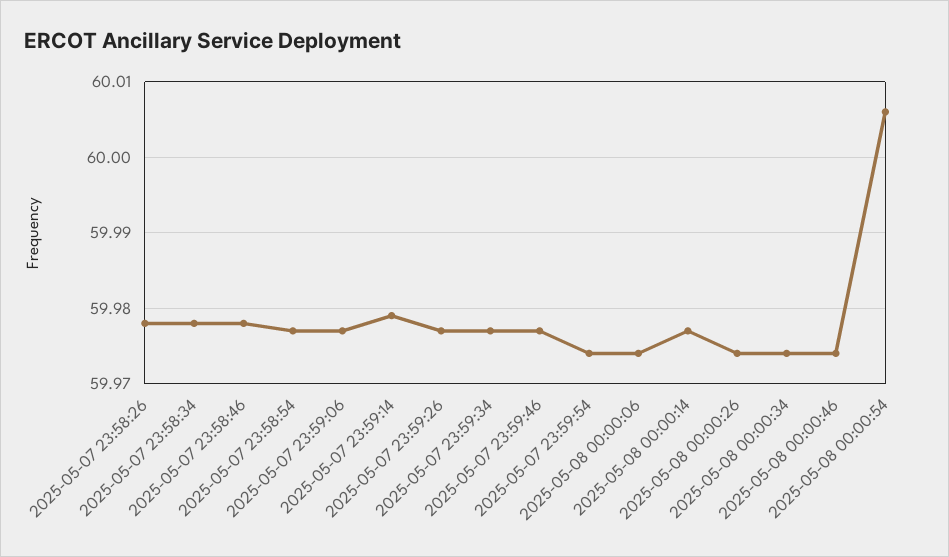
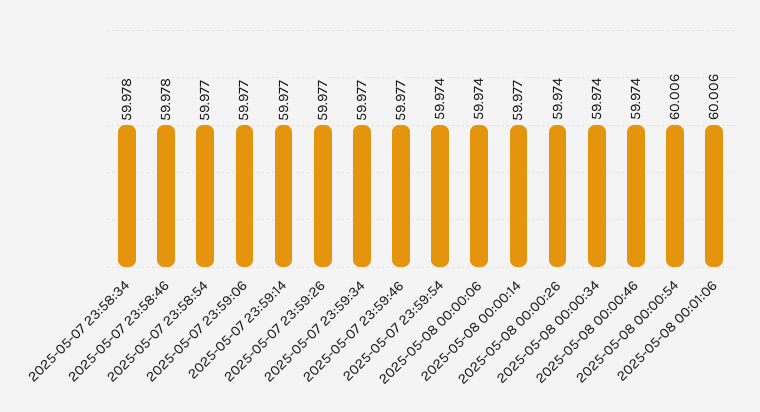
2025-05-07 23:58:26: 59.978 -> none
2025-05-07 23:59:14: 59.979 -> 59.977
2025-05-08 00:01:06: none -> 60.006

